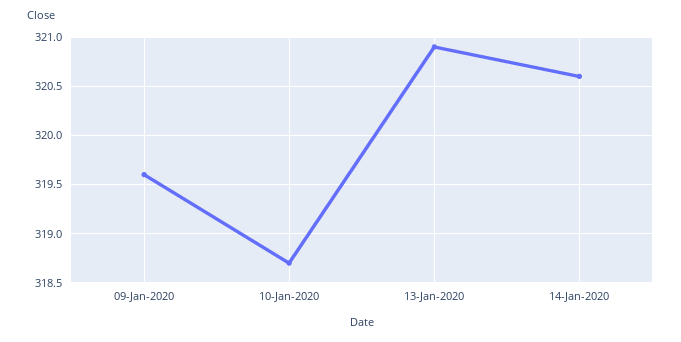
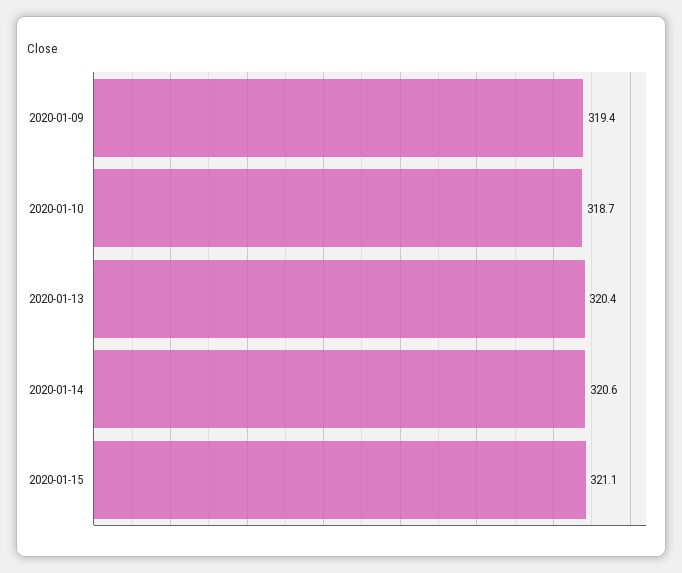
09-Jan-2020: 319.6 -> 319.4
13-Jan-2020: 320.9 -> 320.4
2020-01-15: none -> 321.1

